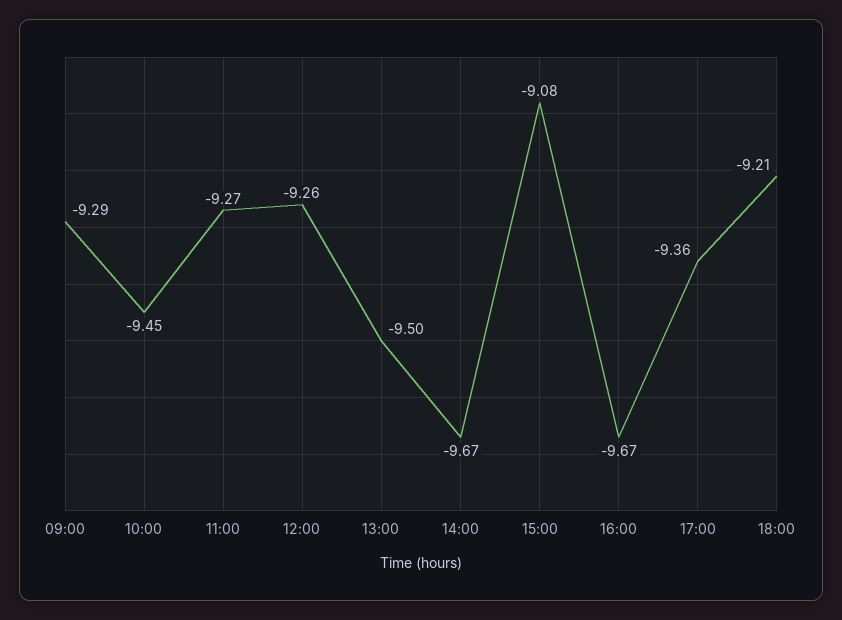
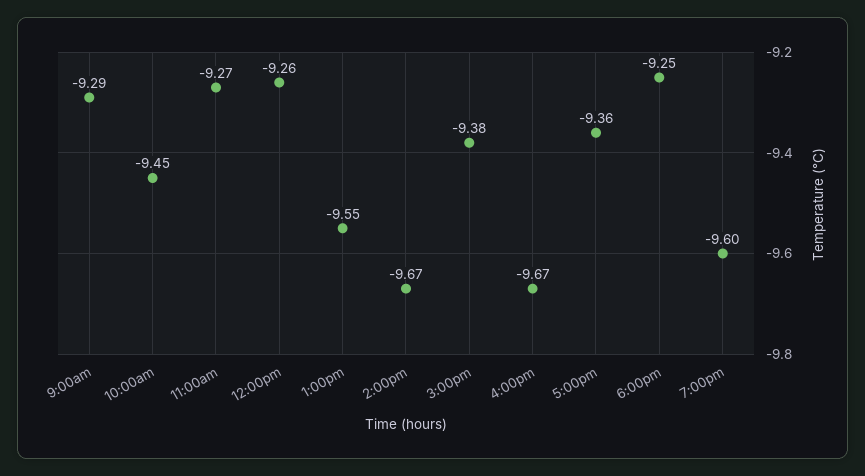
13:00: -9.5 -> -9.55
15:00: -9.08 -> -9.38
18:00: -9.21 -> -9.25
7:00pm: none -> -9.6

